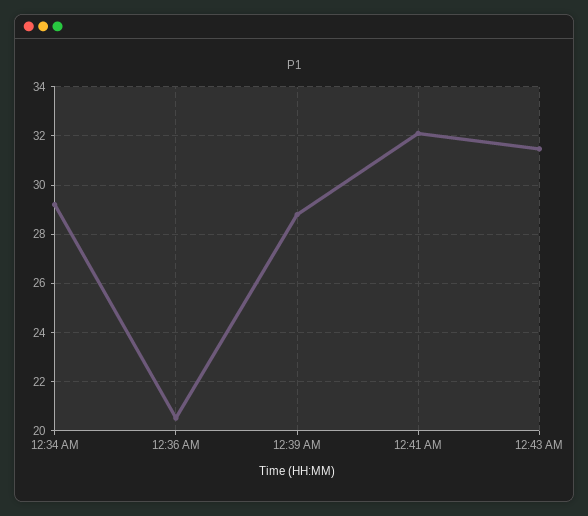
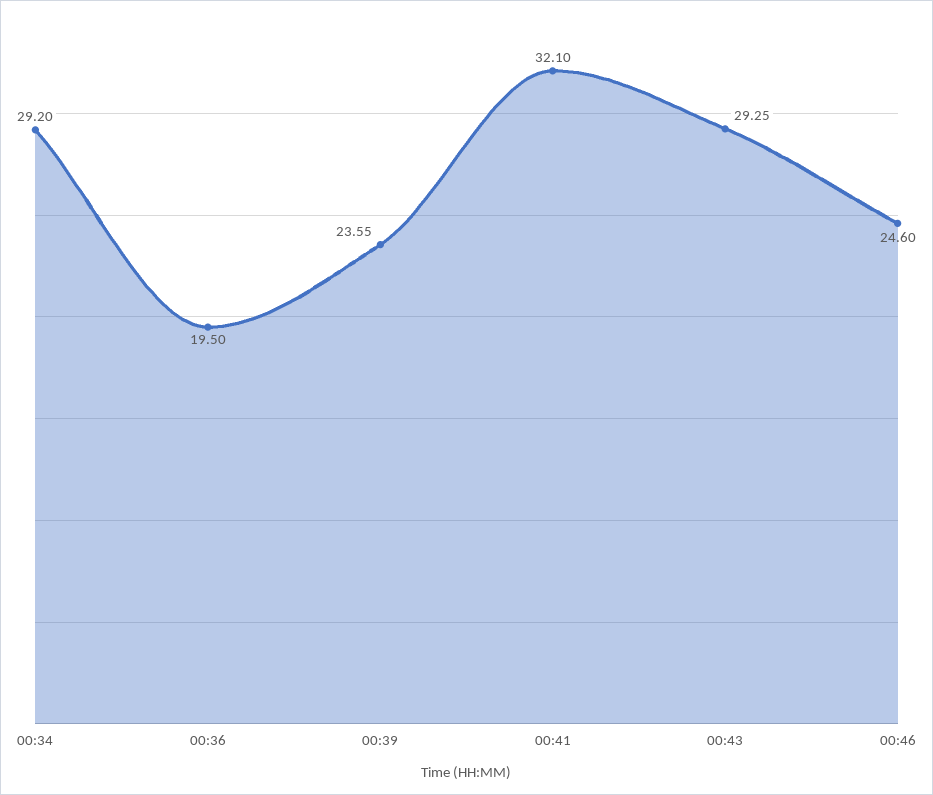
12:36 AM: 20.5 -> 19.5
12:39 AM: 28.75 -> 23.55
12:43 AM: 31.5 -> 29.25
00:46: none -> 24.6

